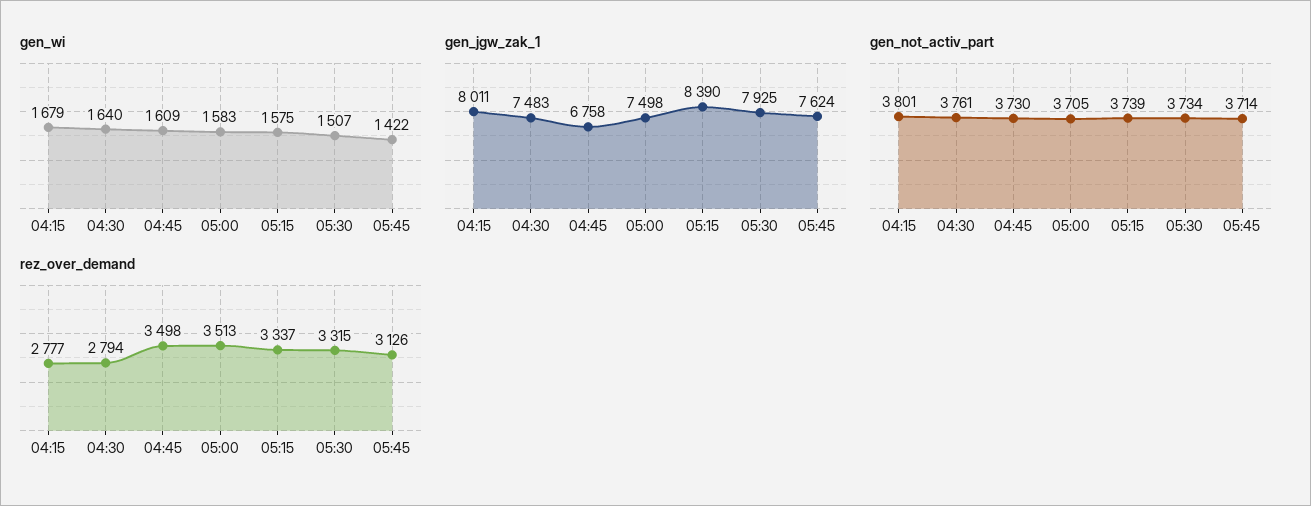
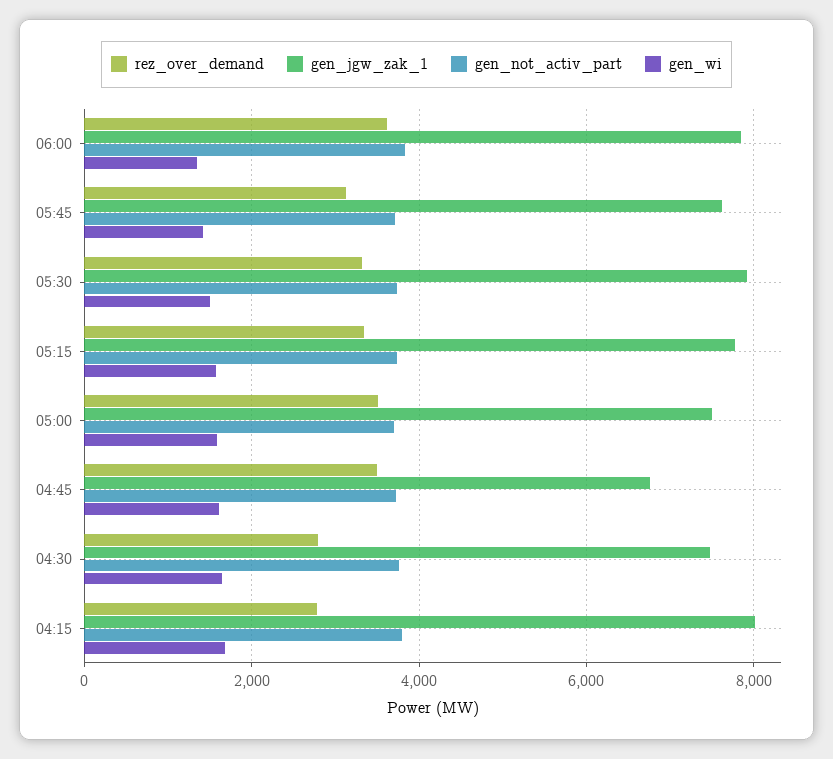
gen_jgw_zak_1, 05:15: 8390 -> 7800
rez_over_demand, 06:00: none -> 3600
gen_jgw_zak_1, 06:00: none -> 7800
gen_not_activ_part, 06:00: none -> 3800
gen_wi, 06:00: none -> 1400

